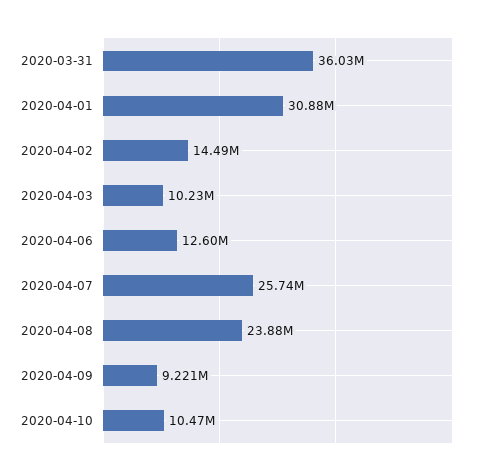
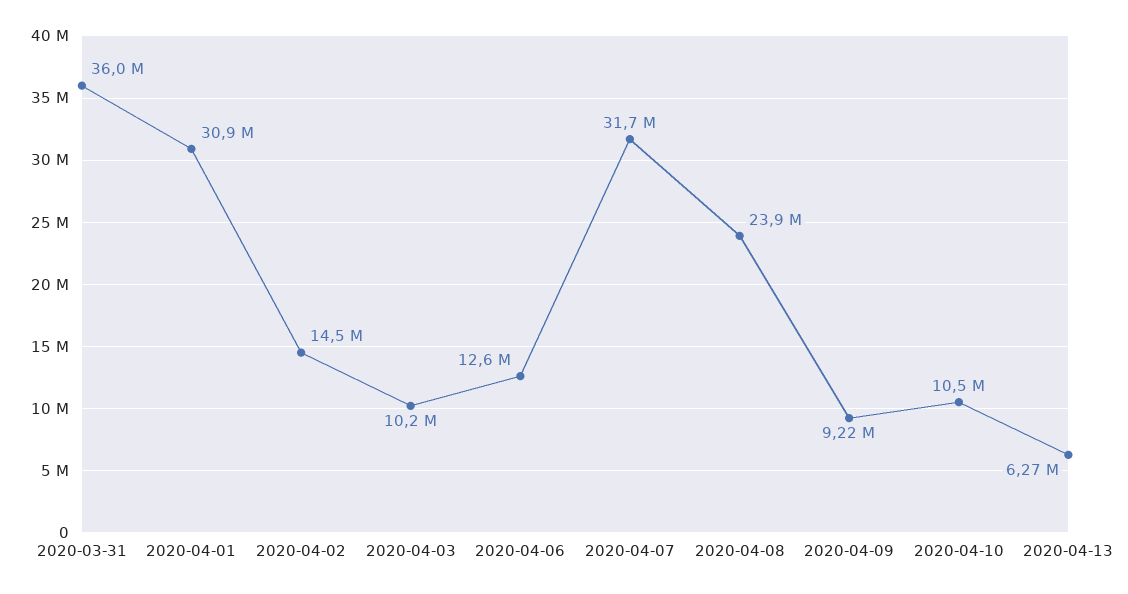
2020-04-07: 25740000 -> 31700000
2020-04-13: none -> 6270000

